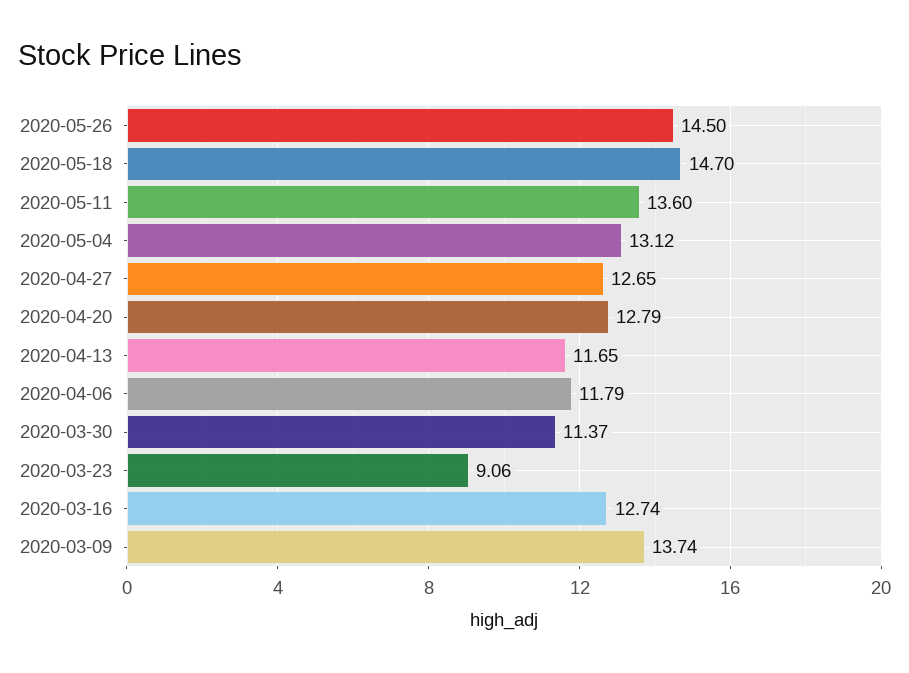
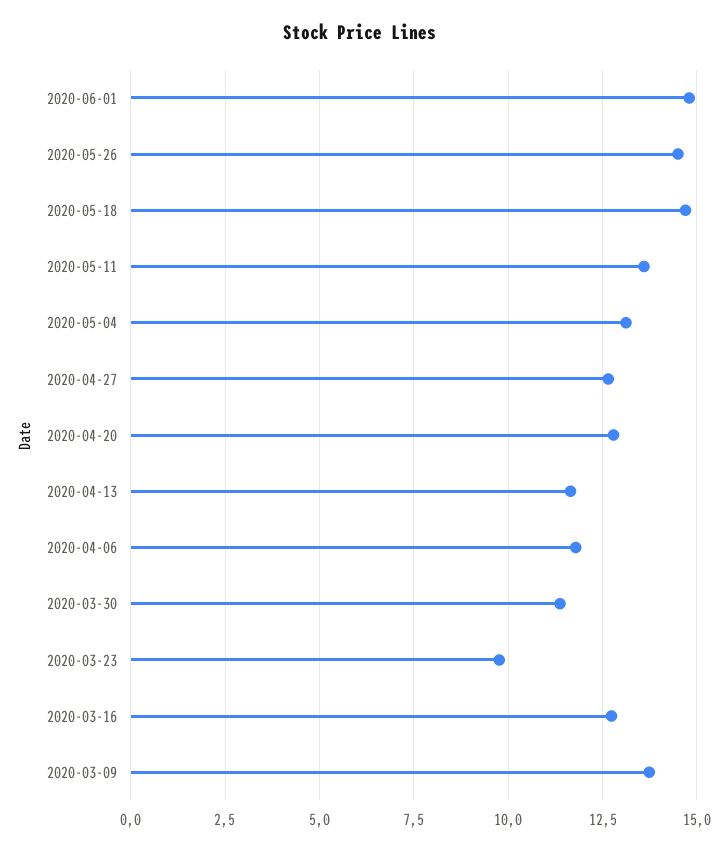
2020-03-23: 9.06 -> 9.75
2020-06-01: none -> 14.75

